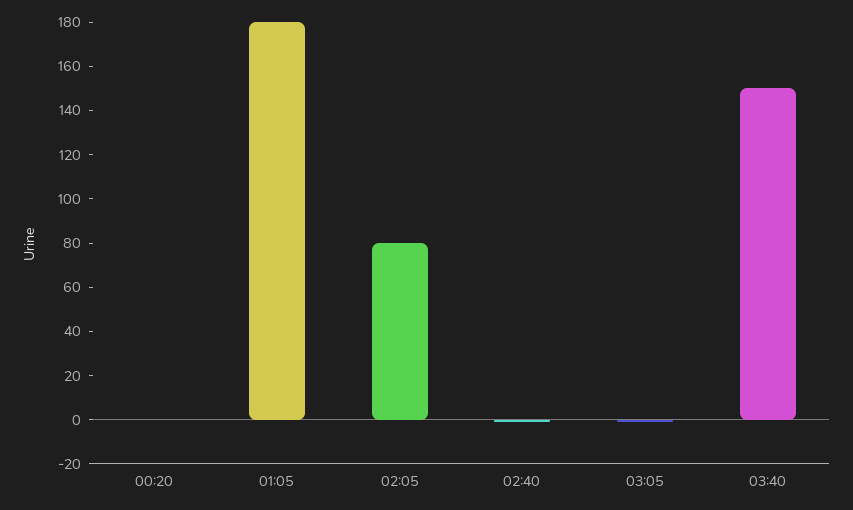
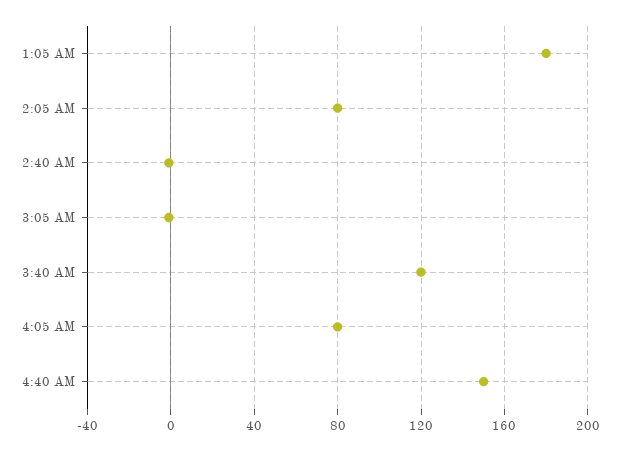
00:20: 0 -> none
03:40: 150 -> 120
4:05 AM: none -> 80
4:40 AM: none -> 150

